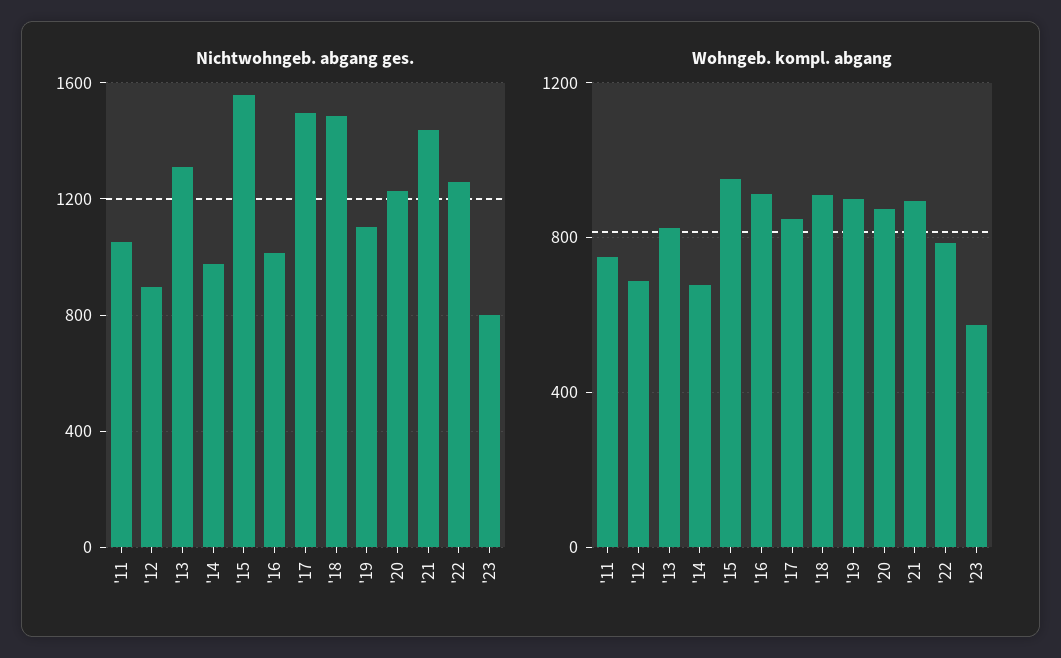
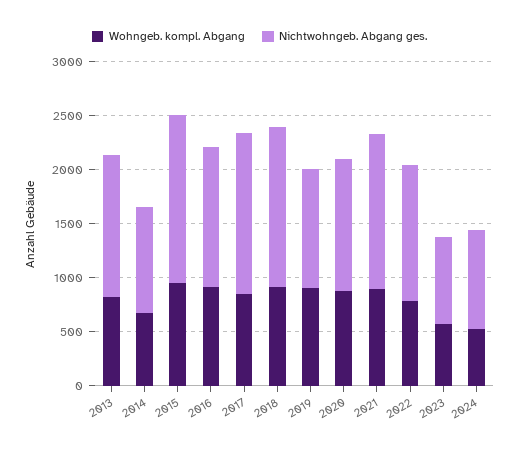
Nichtwohngeb. abgang ges., '11: 1050 -> none
Nichtwohngeb. abgang ges., '12: 900 -> none
Nichtwohngeb. abgang ges., '16: 1000 -> 1300
Wohngeb. kompl. abgang, '11: 750 -> none
Wohngeb. kompl. abgang, '12: 700 -> none
Wohngeb. kompl. abgang, 2024: none -> 500
Nichtwohngeb. abgang ges., 2024: none -> 900

